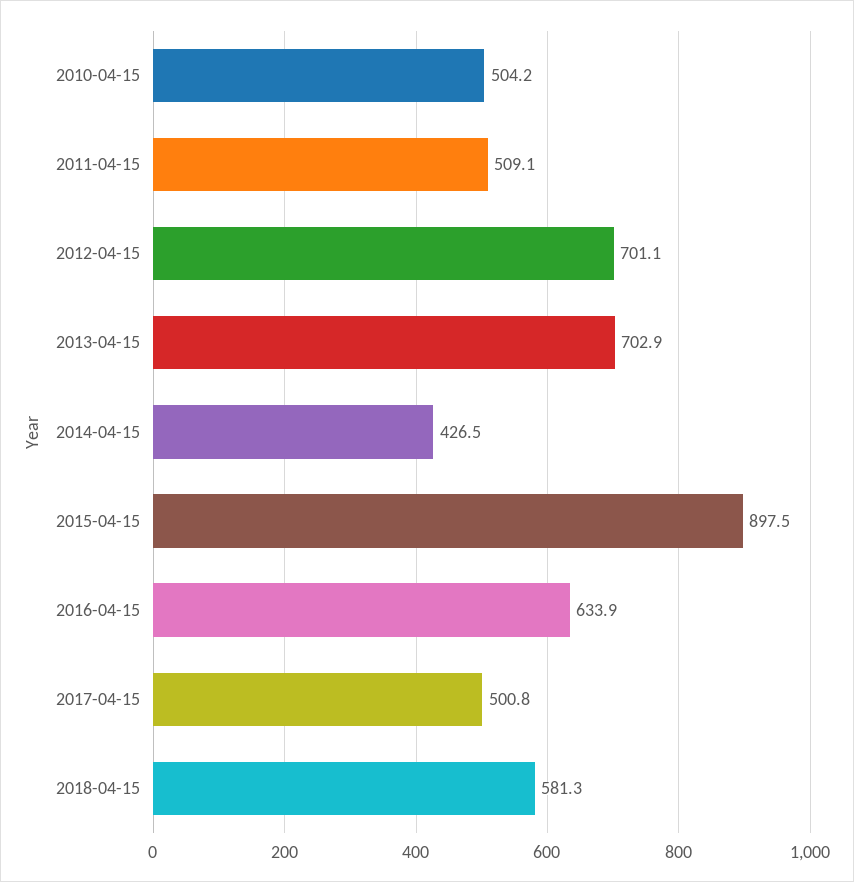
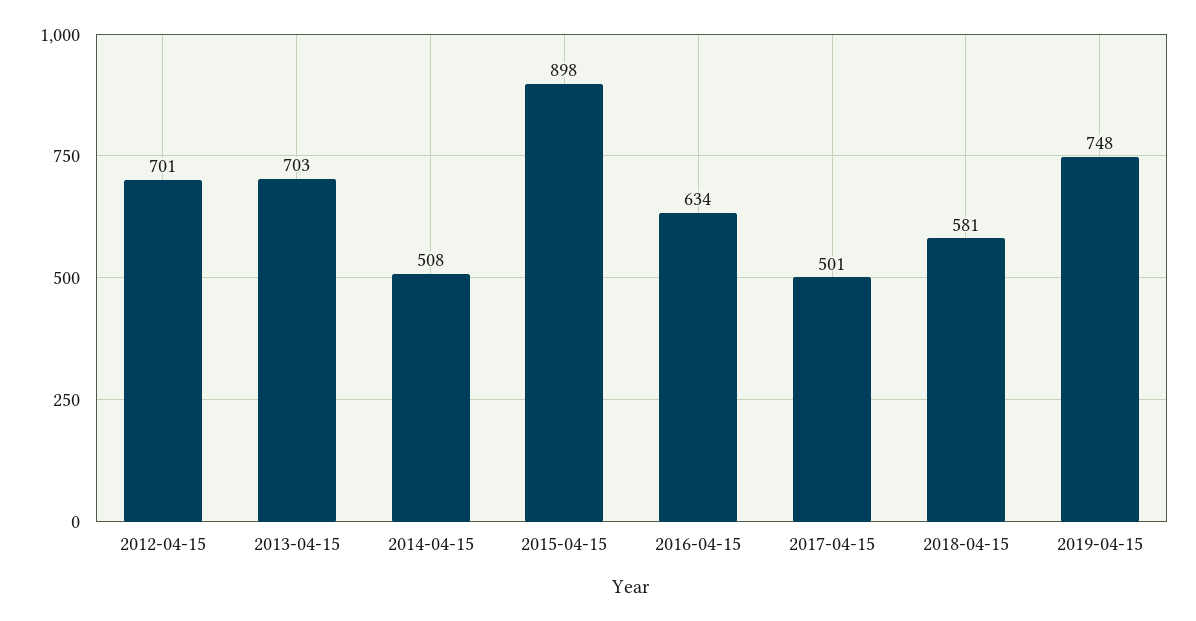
2010-04-15: 504.2 -> none
2011-04-15: 509.1 -> none
2014-04-15: 426.5 -> 508
2019-04-15: none -> 748

